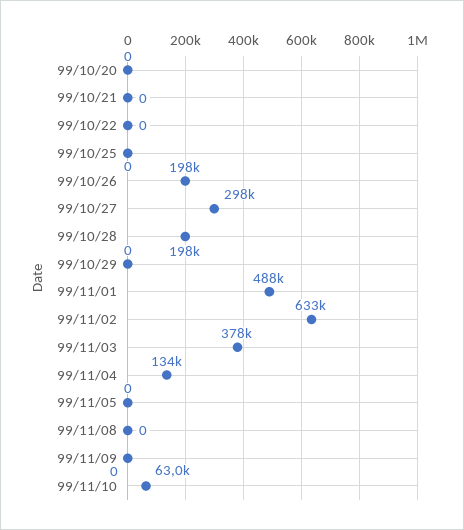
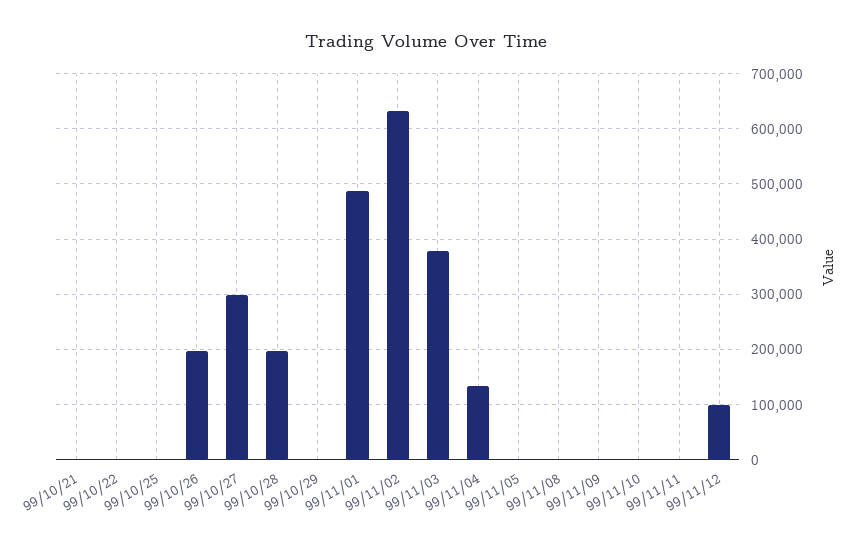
99/10/20: 0 -> none
99/11/10: 63000 -> 0
99/11/11: none -> 0
99/11/12: none -> 100000

